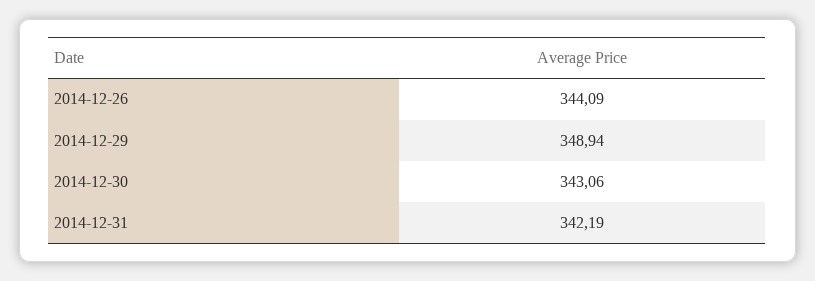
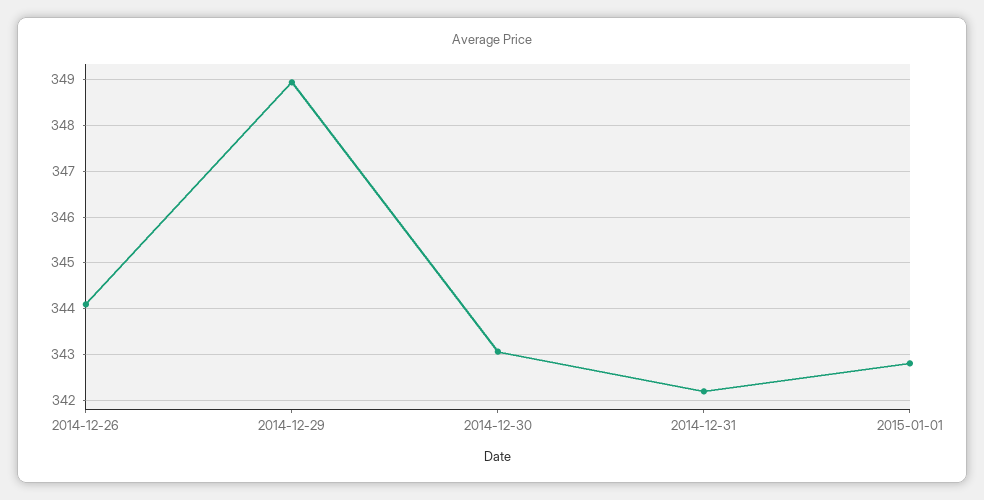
2015-01-01: none -> 342.8

